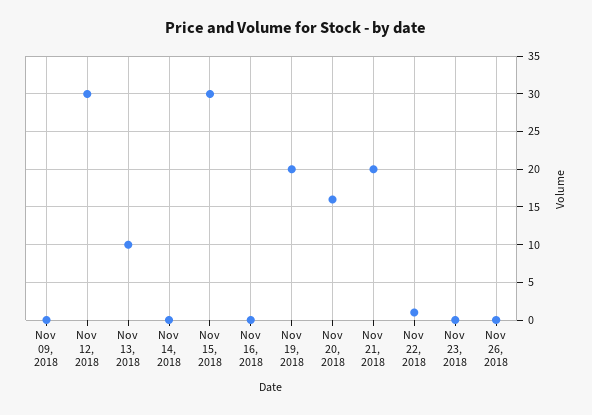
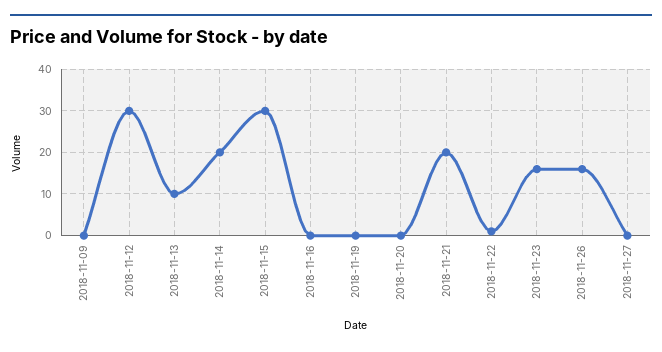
Nov 14, 2018: 0 -> 20
Nov 19, 2018: 20 -> 0
Nov 20, 2018: 16 -> 0
Nov 23, 2018: 0 -> 15
Nov 26, 2018: 0 -> 15
2018-11-27: none -> 0

